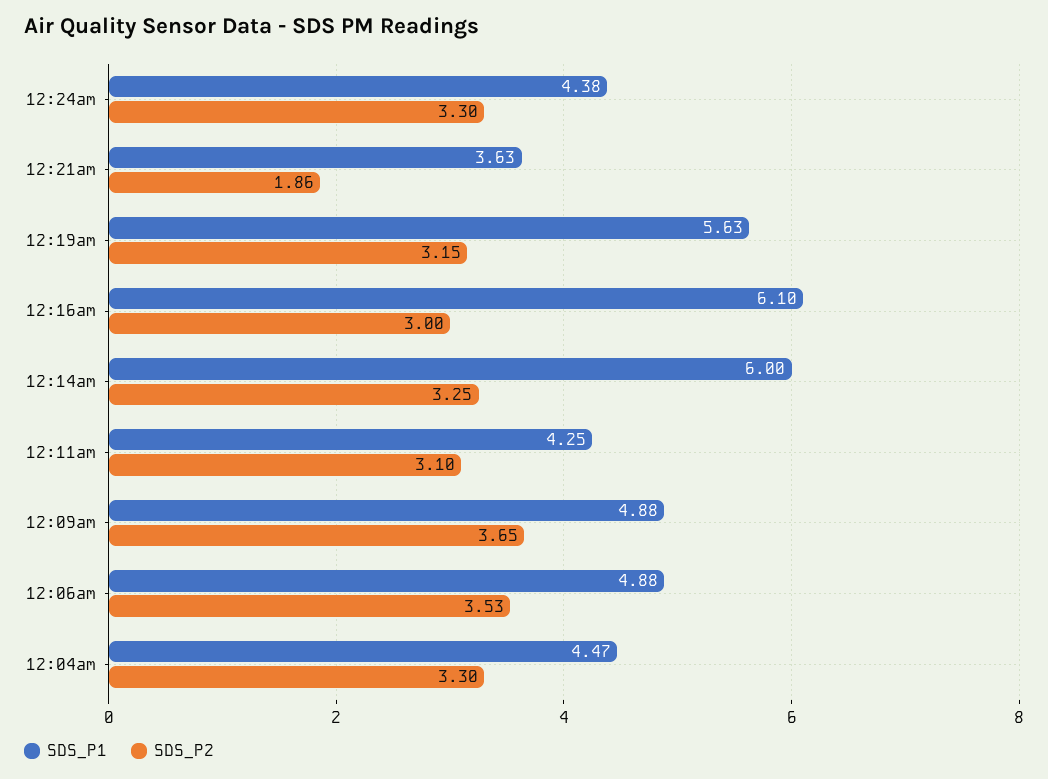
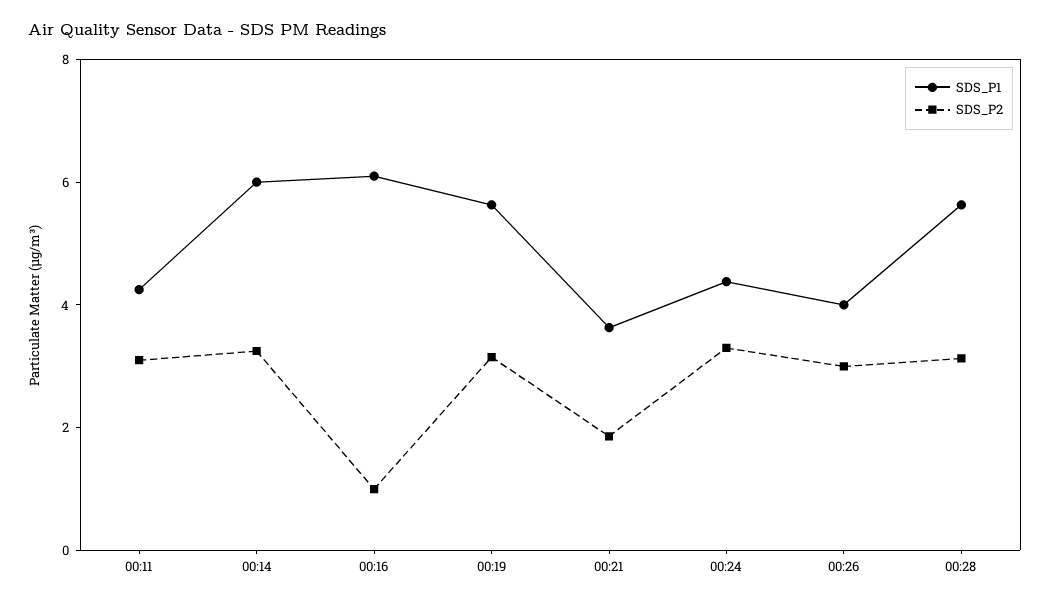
SDS_P2, 12:16am: 3 -> 1
SDS_P1, 12:09am: 4.88 -> none
SDS_P2, 12:09am: 3.65 -> none
SDS_P1, 12:06am: 4.88 -> none
SDS_P2, 12:06am: 3.53 -> none
SDS_P1, 12:04am: 4.47 -> none
SDS_P2, 12:04am: 3.3 -> none
SDS_P1, 00:26: none -> 4
SDS_P2, 00:26: none -> 3
SDS_P1, 00:28: none -> 5.5
SDS_P2, 00:28: none -> 3

